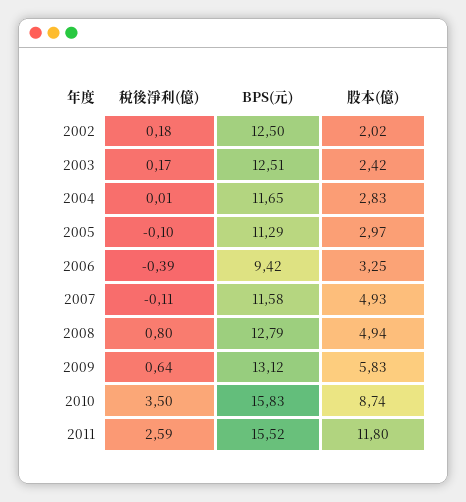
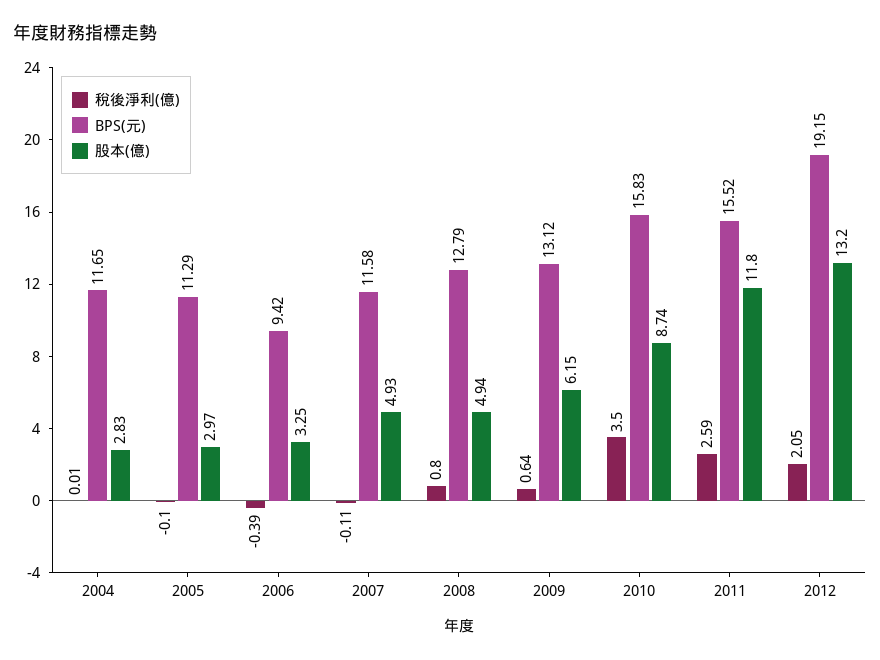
稅後淨利(億), 2002: 0.18 -> none
BPS(元), 2002: 12.5 -> none
股本(億), 2002: 2.02 -> none
稅後淨利(億), 2003: 0.17 -> none
BPS(元), 2003: 12.51 -> none
股本(億), 2003: 2.42 -> none
股本(億), 2009: 5.83 -> 6.15
稅後淨利(億), 2012: none -> 2.05
BPS(元), 2012: none -> 19.15
股本(億), 2012: none -> 13.2

